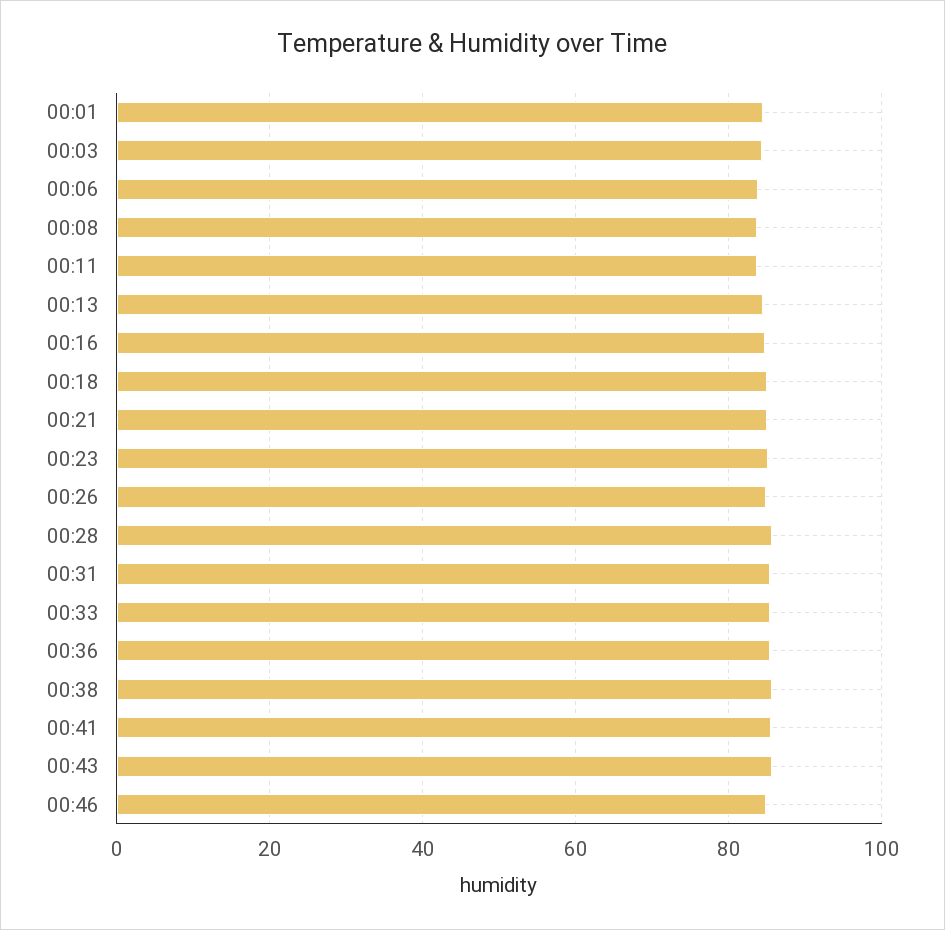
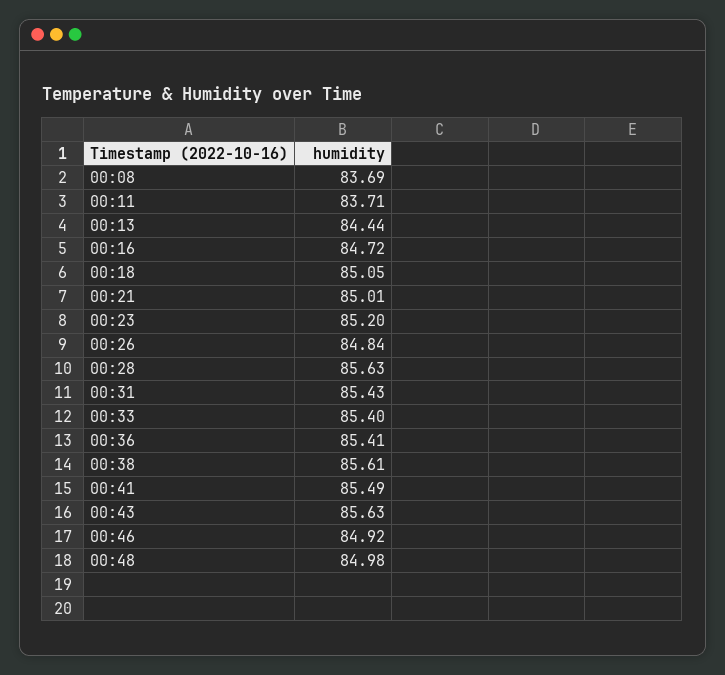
00:01: 84 -> none
00:03: 84 -> none
00:06: 84 -> none
00:48: none -> 84.98

